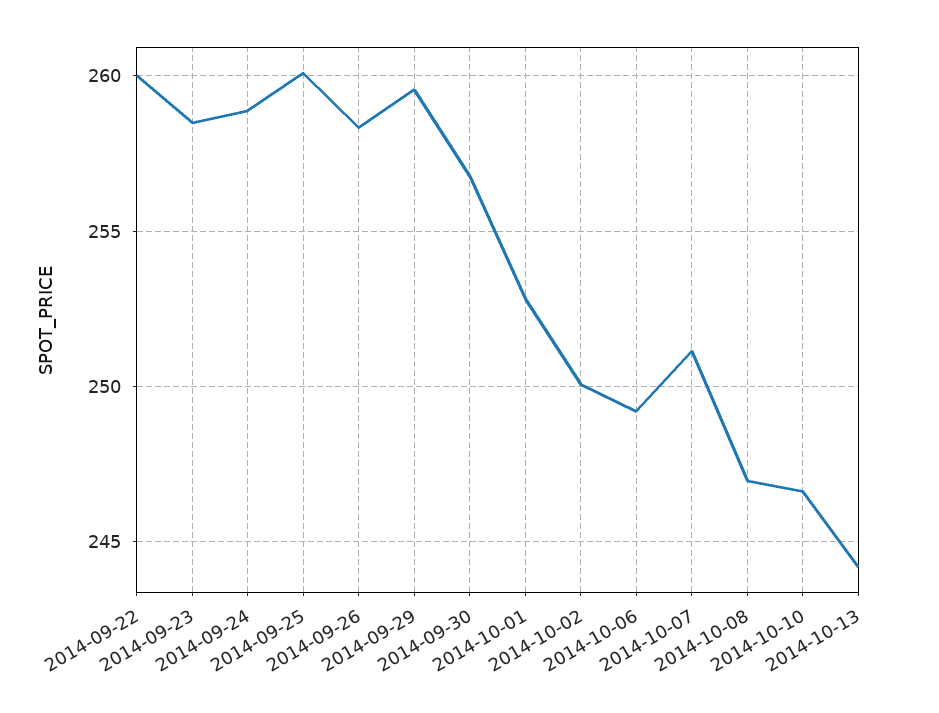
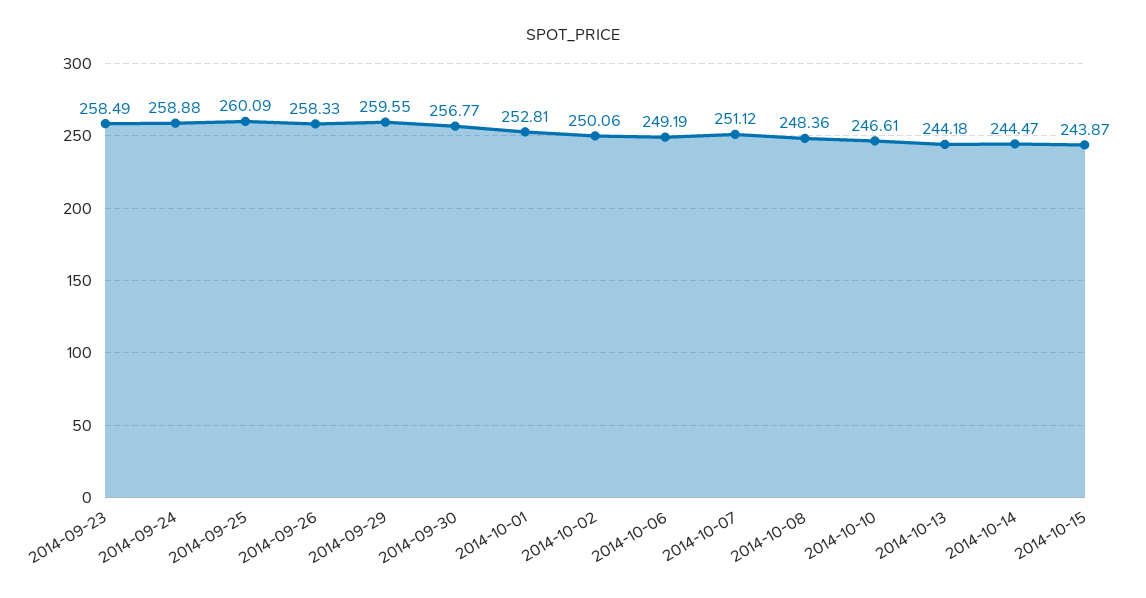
2014-09-22: 260 -> none
2014-10-08: 247 -> 248.36
2014-10-14: none -> 244.47
2014-10-15: none -> 243.87

